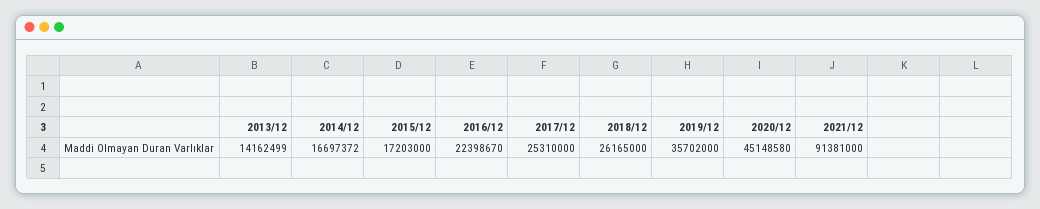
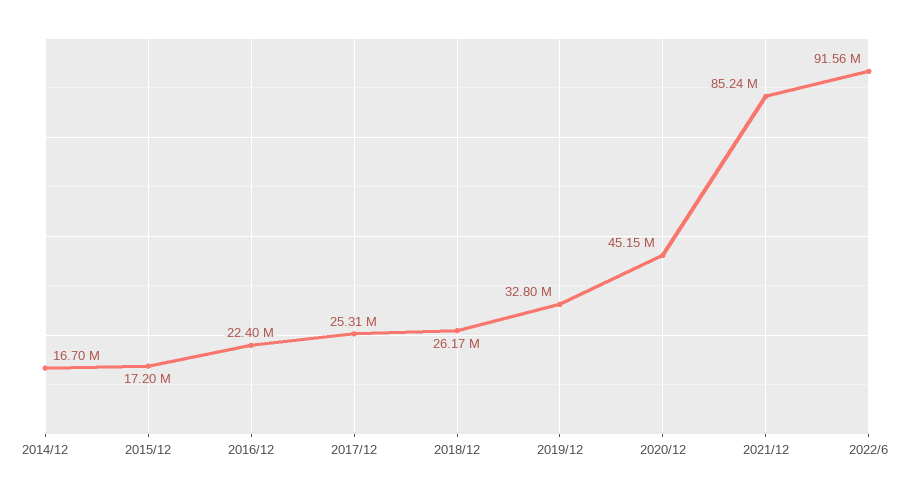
2013/12: 14162499 -> none
2019/12: 35702000 -> 32800000
2021/12: 91381000 -> 85240000
2022/6: none -> 91560000

